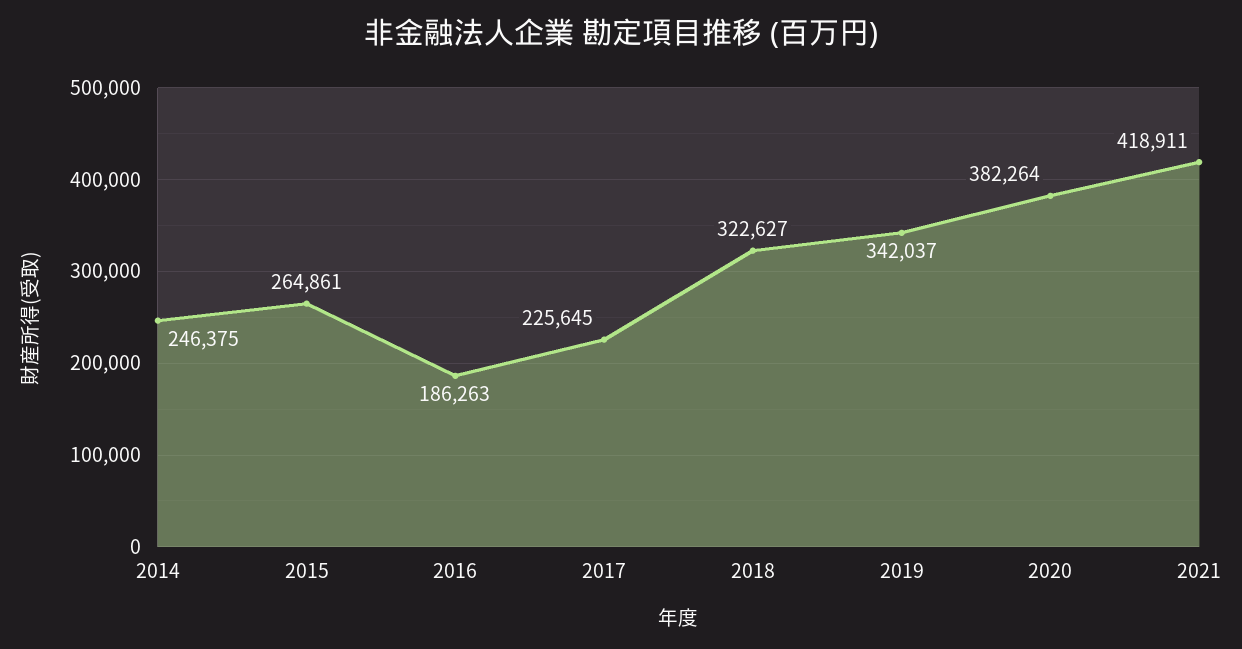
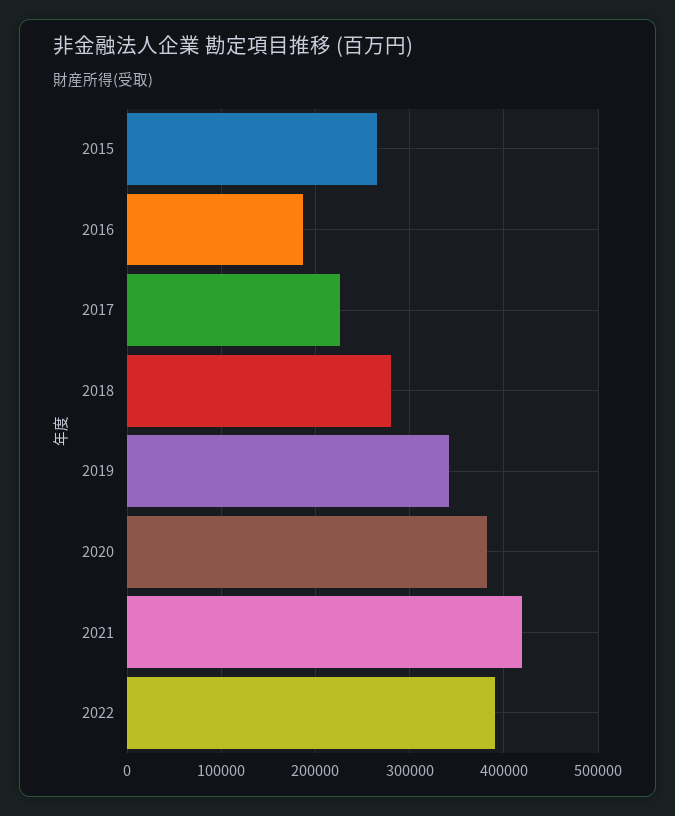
2014: 246375 -> none
2018: 322627 -> 280000
2022: none -> 390000

